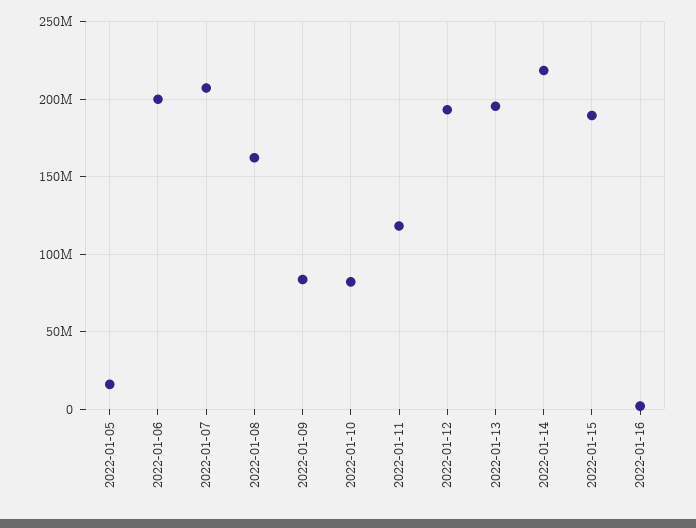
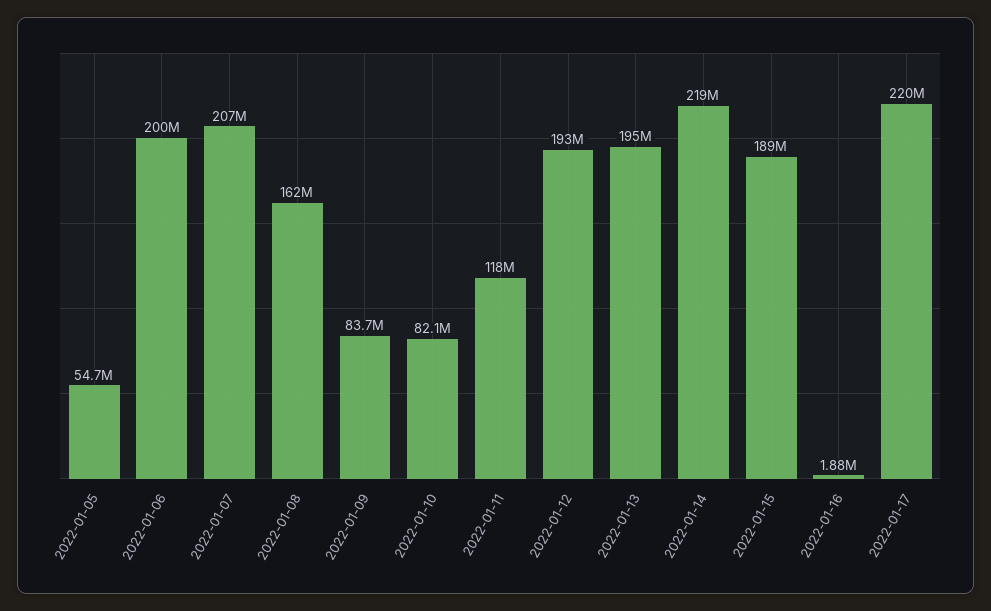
2022-01-05: 15000000 -> 54700000
2022-01-17: none -> 220000000

